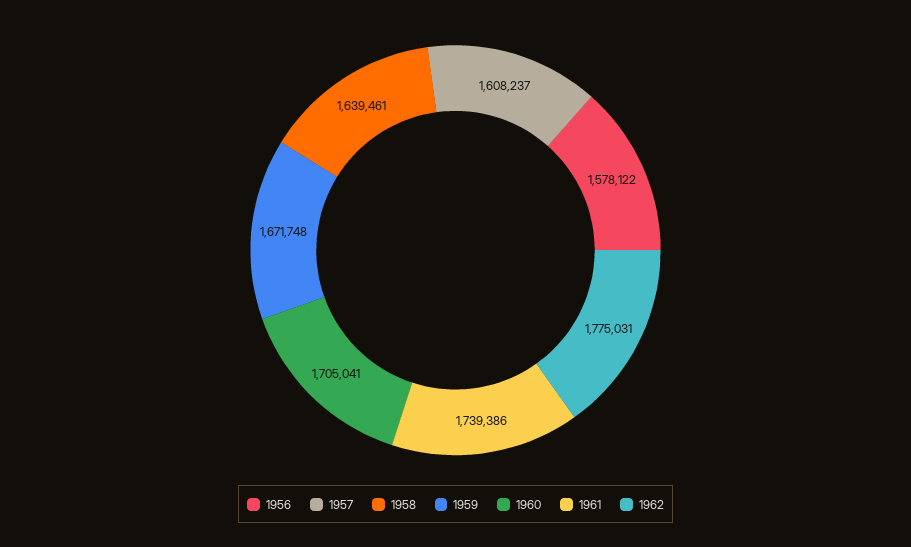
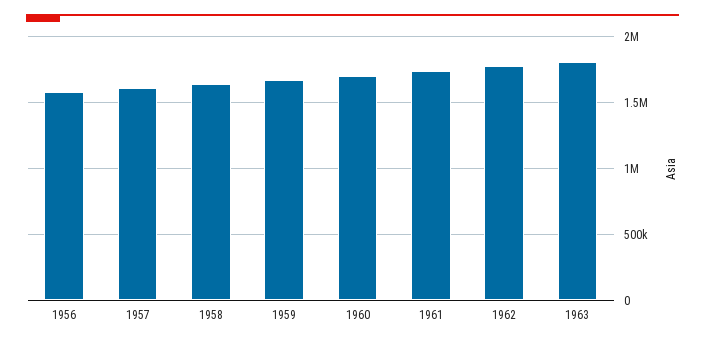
1963: none -> 1800000

